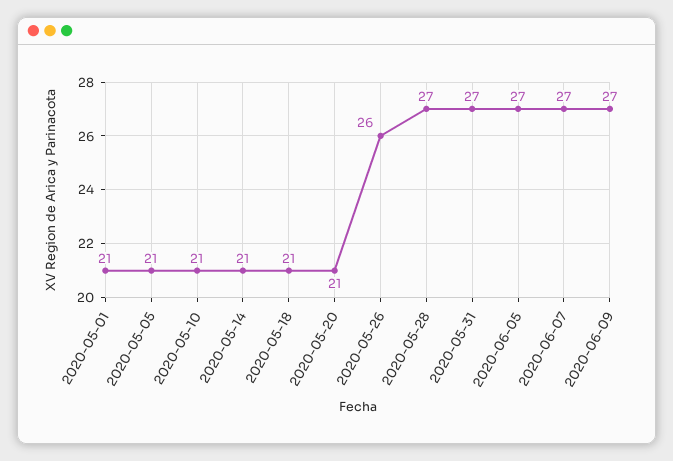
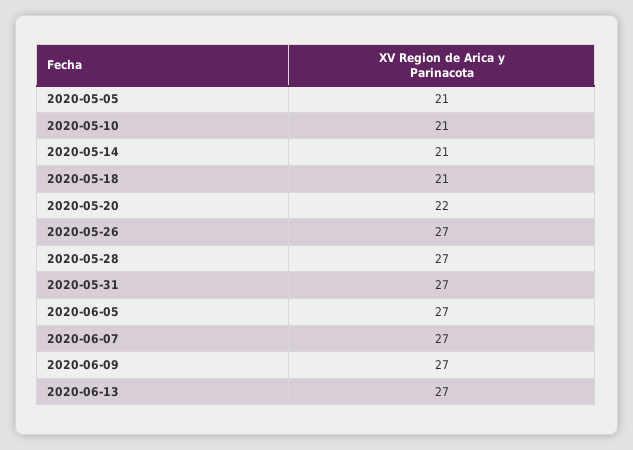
2020-05-01: 21 -> none
2020-05-20: 21 -> 22
2020-05-26: 26 -> 27
2020-06-13: none -> 27

